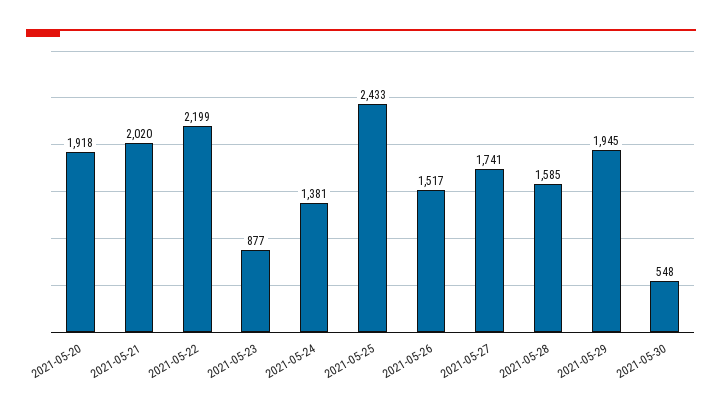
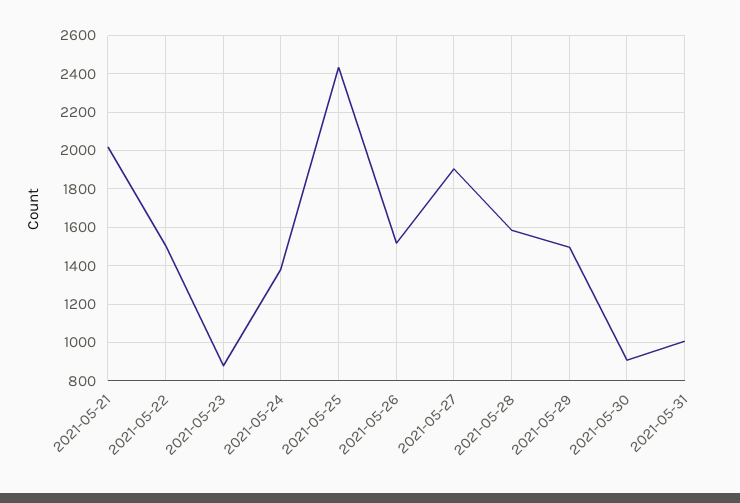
2021-05-20: 1918 -> none
2021-05-22: 2199 -> 1500
2021-05-27: 1741 -> 1900
2021-05-29: 1945 -> 1500
2021-05-30: 548 -> 900
2021-05-31: none -> 1000

